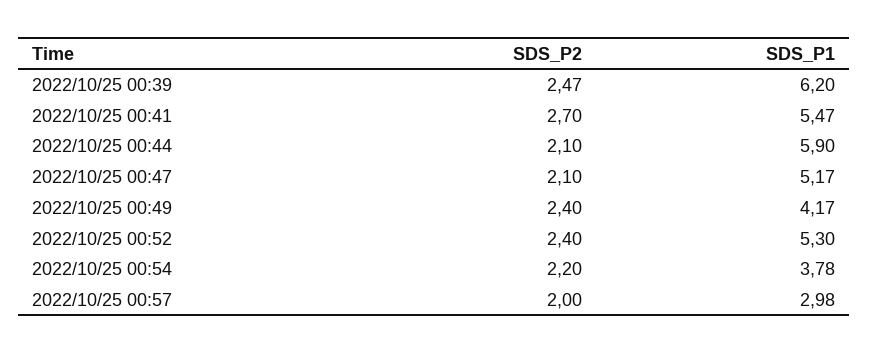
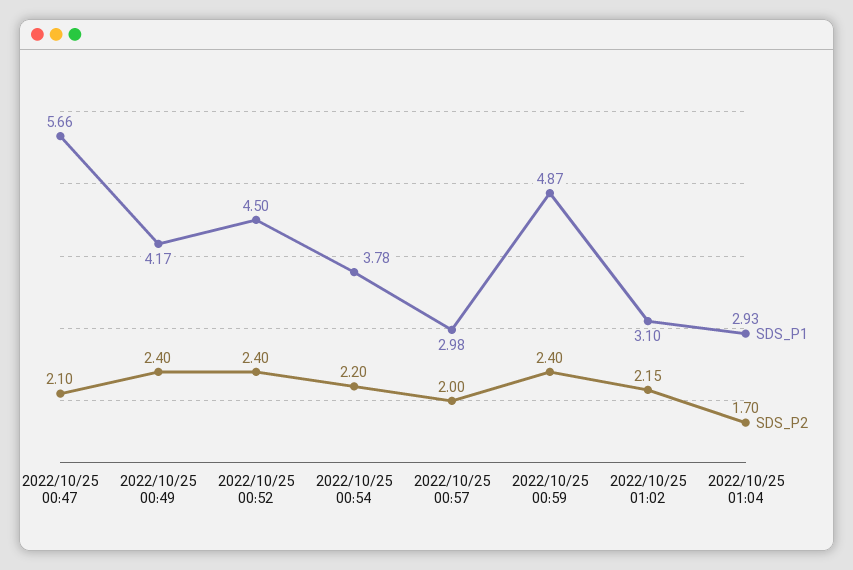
SDS_P2, 2022/10/25 00:39: 2.47 -> none
SDS_P1, 2022/10/25 00:39: 6.2 -> none
SDS_P2, 2022/10/25 00:41: 2.7 -> none
SDS_P1, 2022/10/25 00:41: 5.47 -> none
SDS_P2, 2022/10/25 00:44: 2.1 -> none
SDS_P1, 2022/10/25 00:44: 5.9 -> none
SDS_P1, 2022/10/25 00:47: 5.17 -> 5.66
SDS_P1, 2022/10/25 00:52: 5.3 -> 4.5
SDS_P1, 2022/10/25 00:59: none -> 4.87
SDS_P2, 2022/10/25 00:59: none -> 2.4
SDS_P1, 2022/10/25 01:02: none -> 3.1
SDS_P2, 2022/10/25 01:02: none -> 2.15
SDS_P1, 2022/10/25 01:04: none -> 2.93
SDS_P2, 2022/10/25 01:04: none -> 1.7

